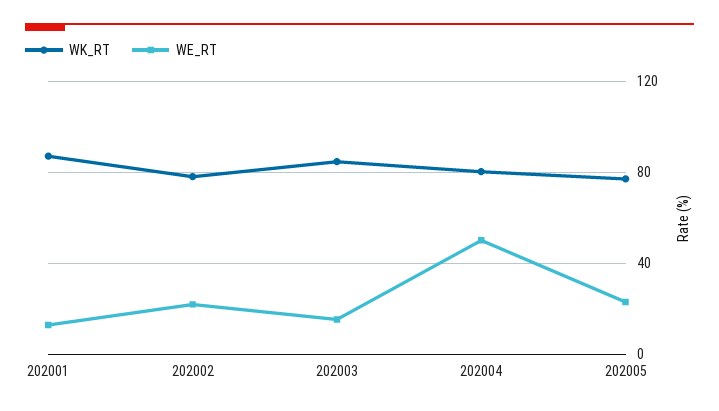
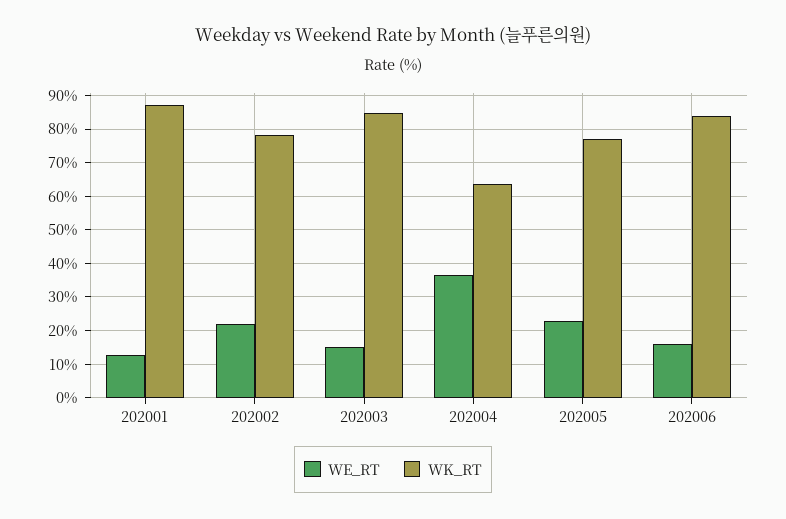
WK_RT, 202004: 80 -> 64
WE_RT, 202004: 50 -> 36
WE_RT, 202006: none -> 16
WK_RT, 202006: none -> 84

